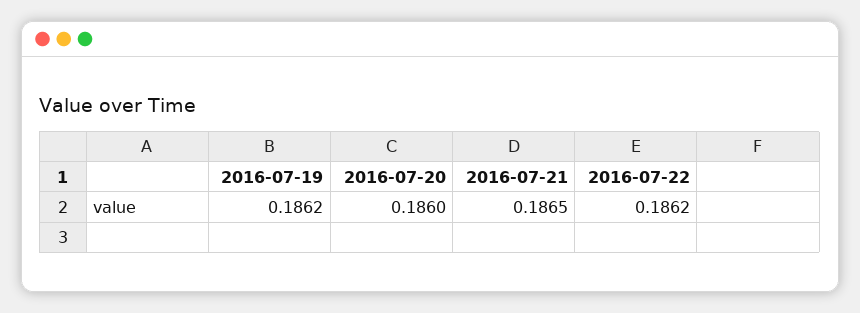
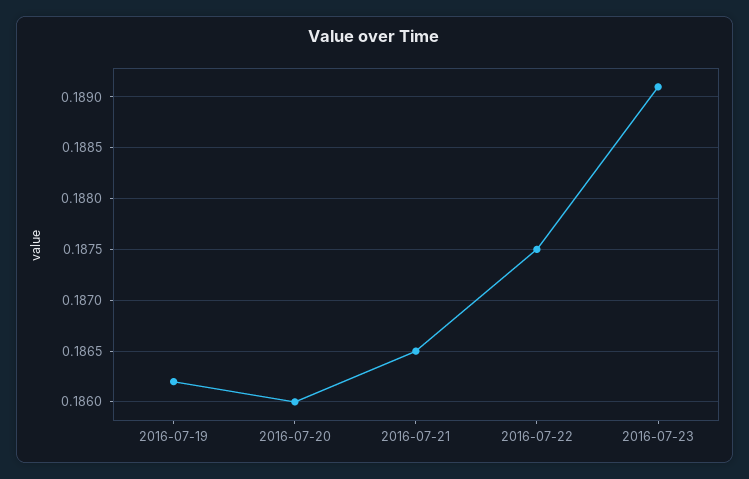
2016-07-22: 0.1862 -> 0.1875
2016-07-23: none -> 0.1891

